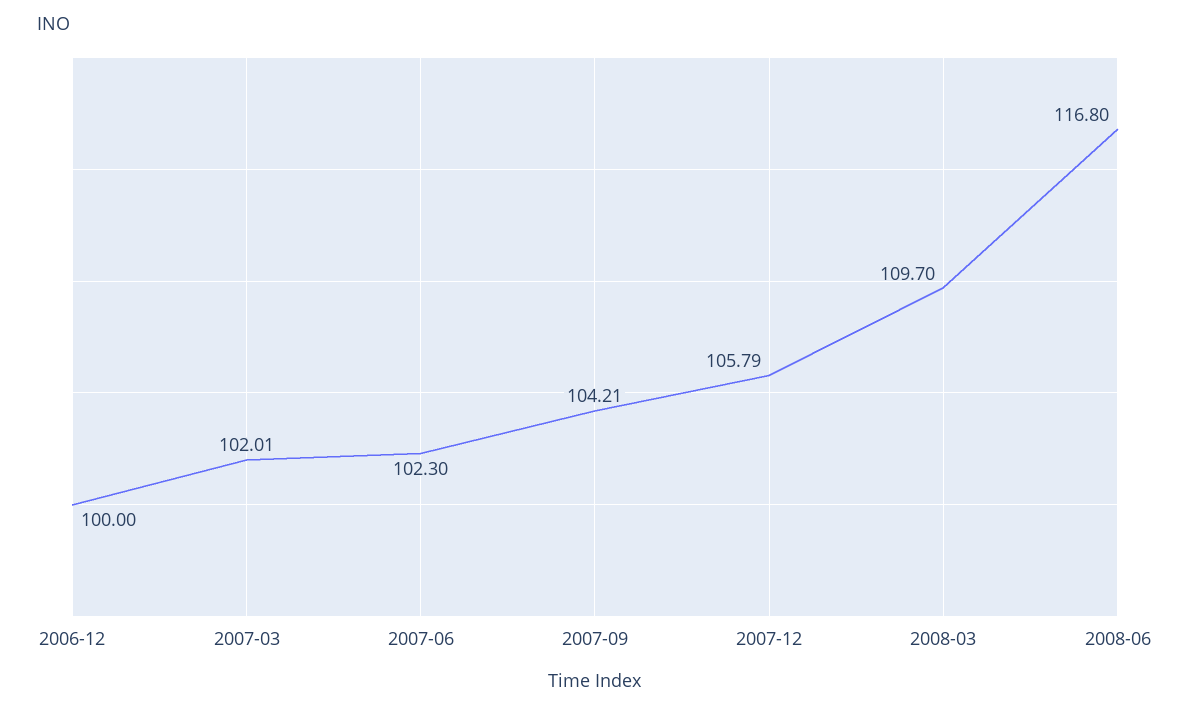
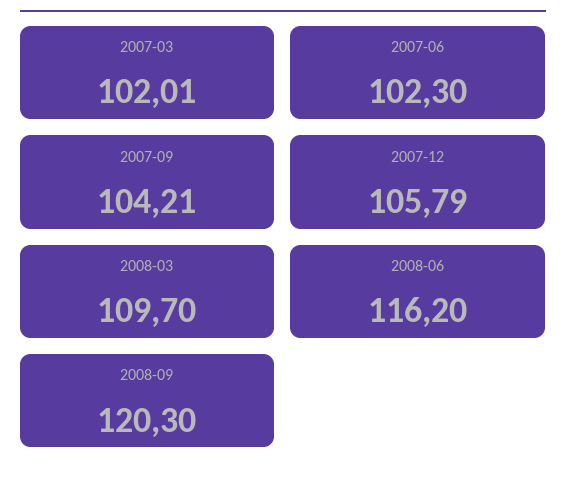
2006-12: 100 -> none
2008-06: 116.8 -> 116.2
2008-09: none -> 120.3

